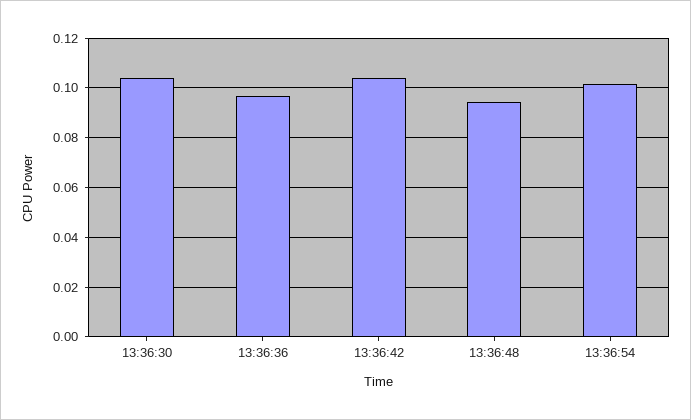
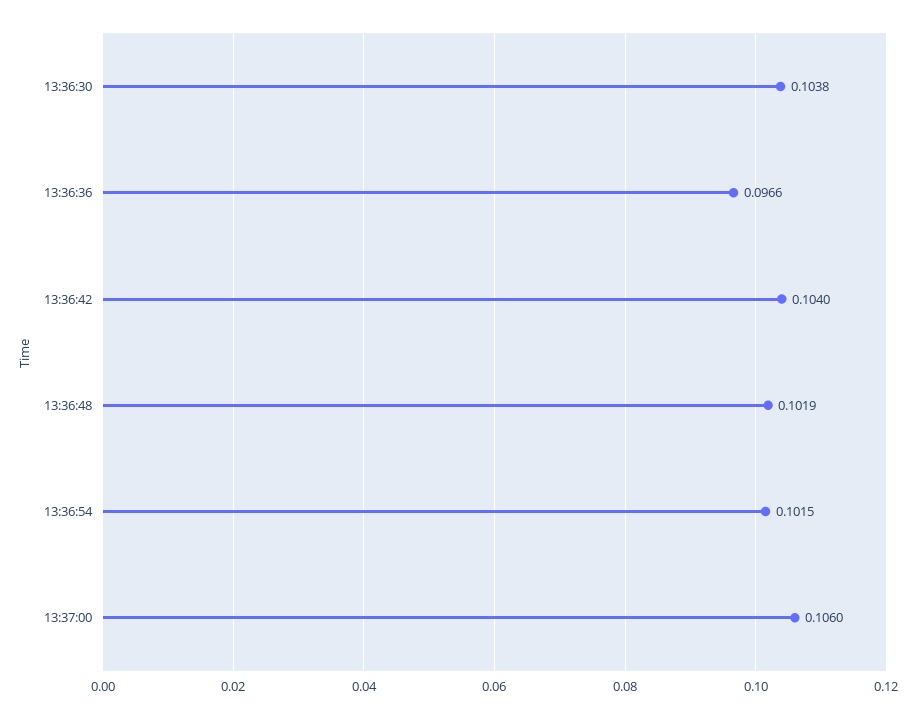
13:36:48: 0.095 -> 0.1019
13:37:00: none -> 0.106

